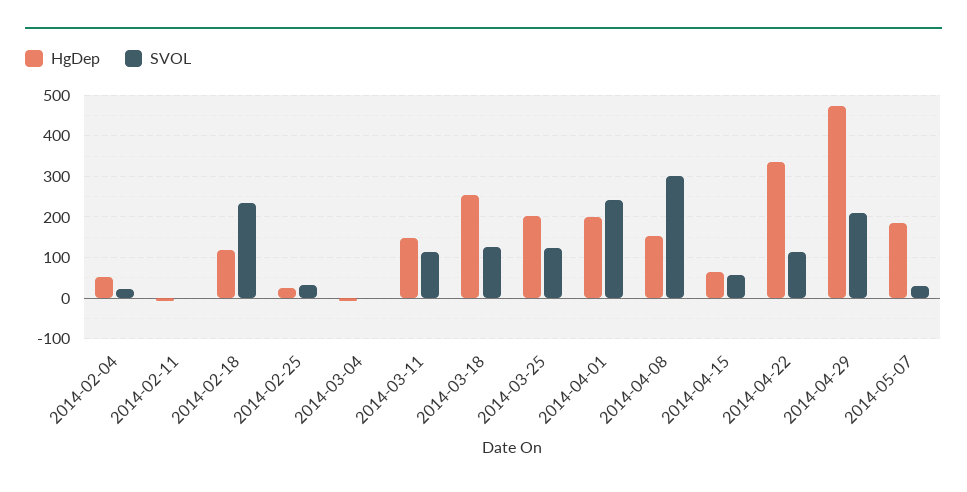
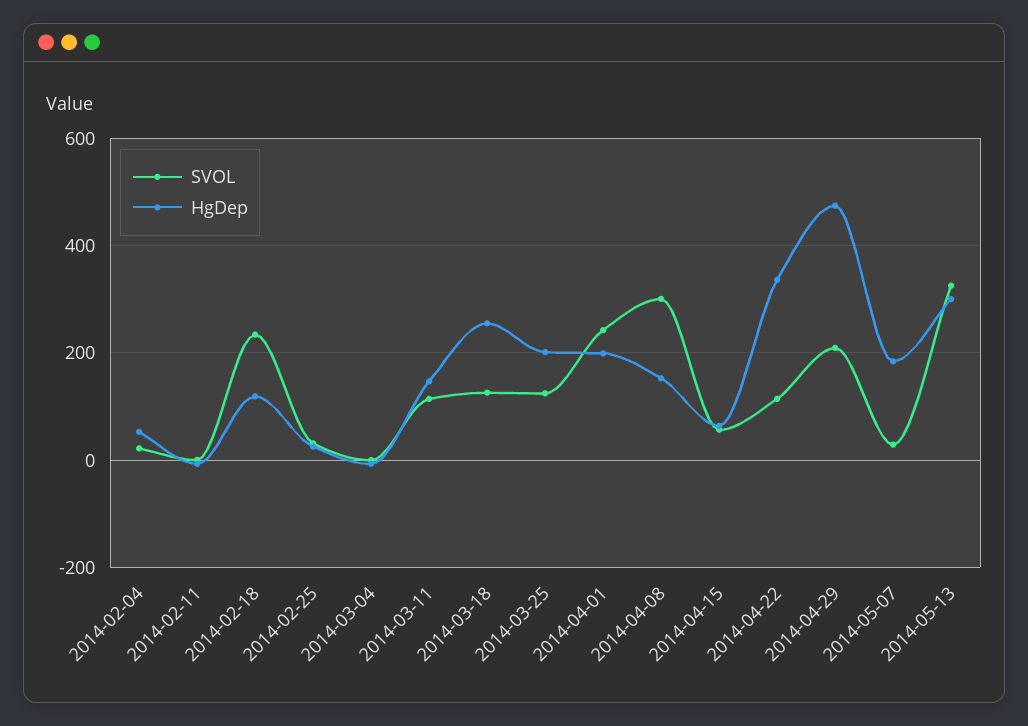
SVOL, 2014-05-13: none -> 320
HgDep, 2014-05-13: none -> 300

